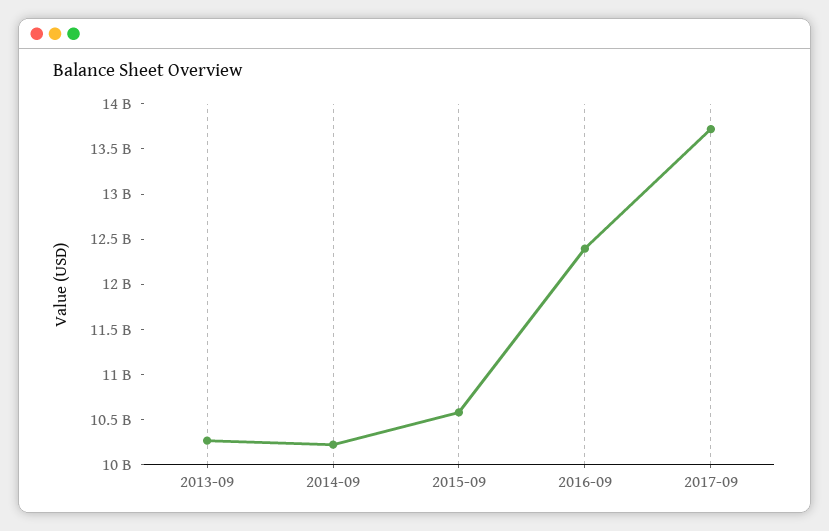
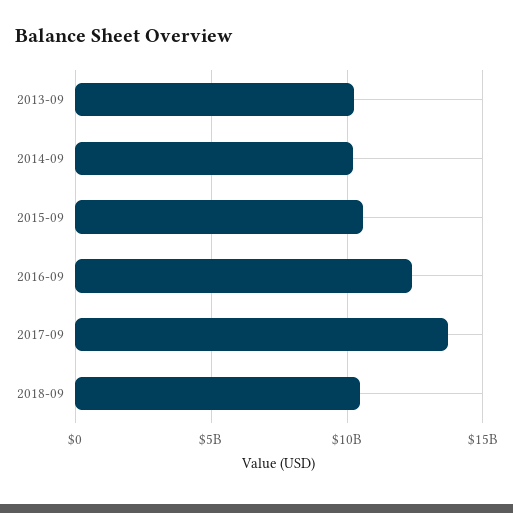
2018-09: none -> 10500000000

